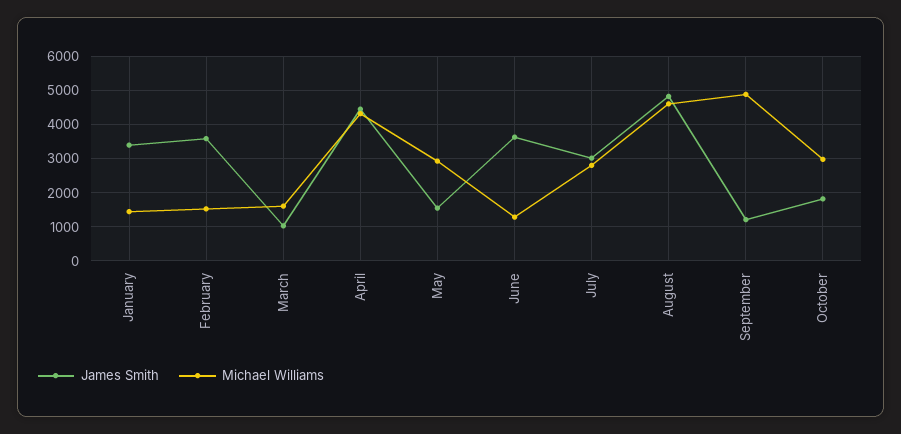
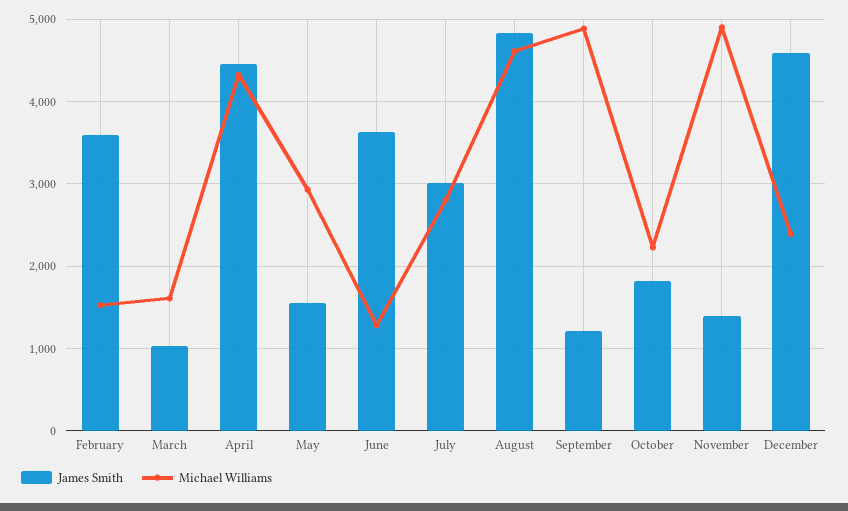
James Smith, January: 3400 -> none
Michael Williams, January: 1400 -> none
Michael Williams, October: 3000 -> 2200
James Smith, November: none -> 1400
Michael Williams, November: none -> 4900
James Smith, December: none -> 4600
Michael Williams, December: none -> 2400

